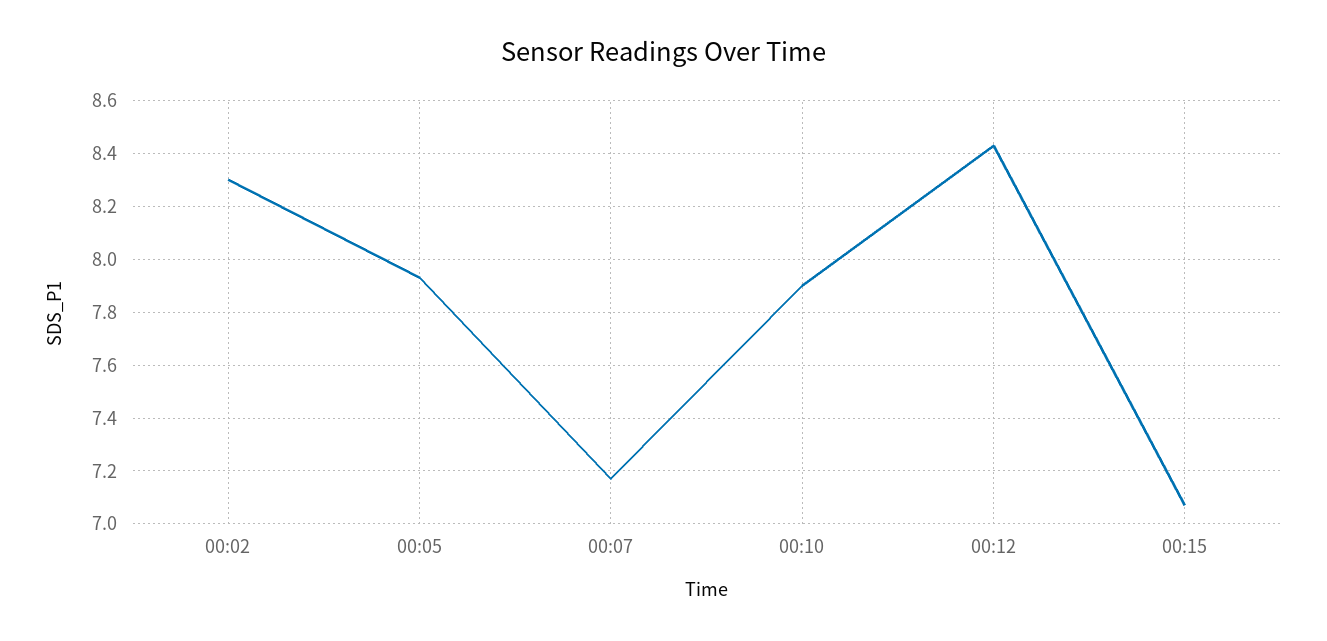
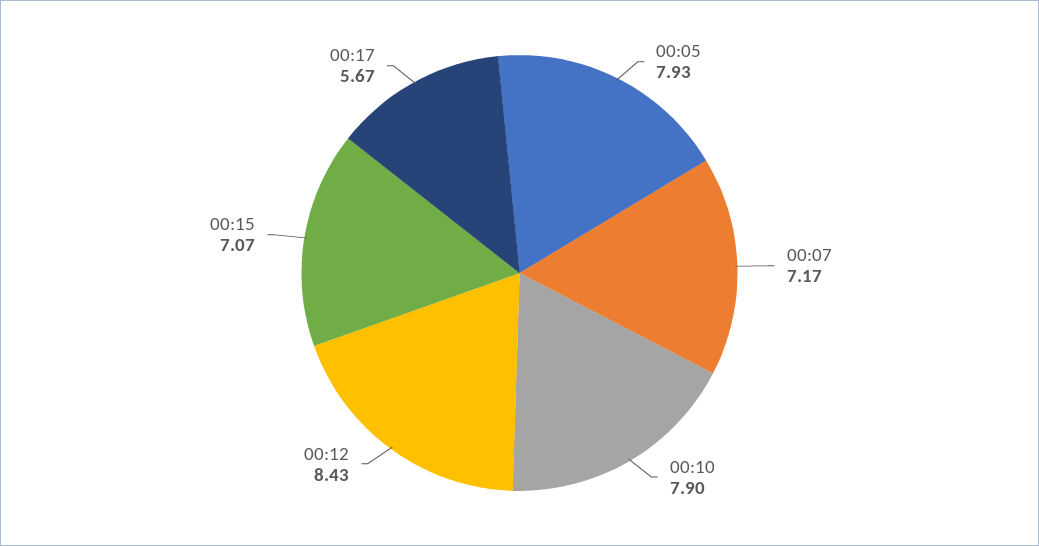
00:02: 8.3 -> none
00:17: none -> 5.67

